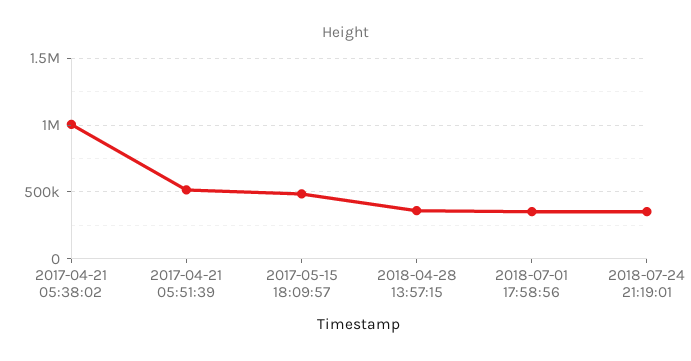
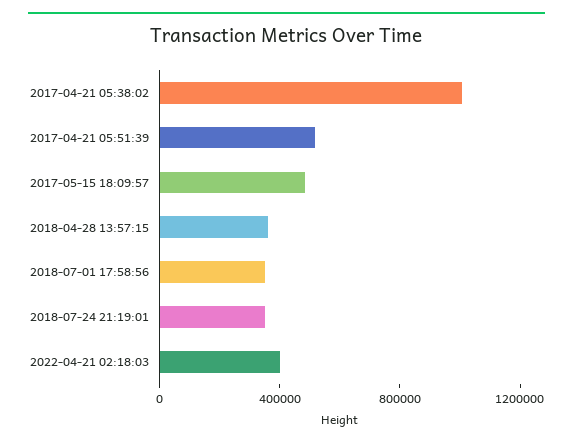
2022-04-21 02:18:03: none -> 400000

